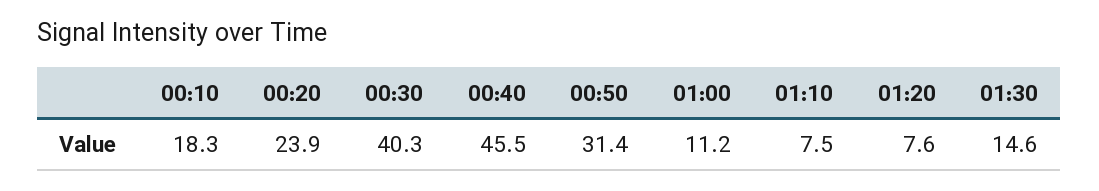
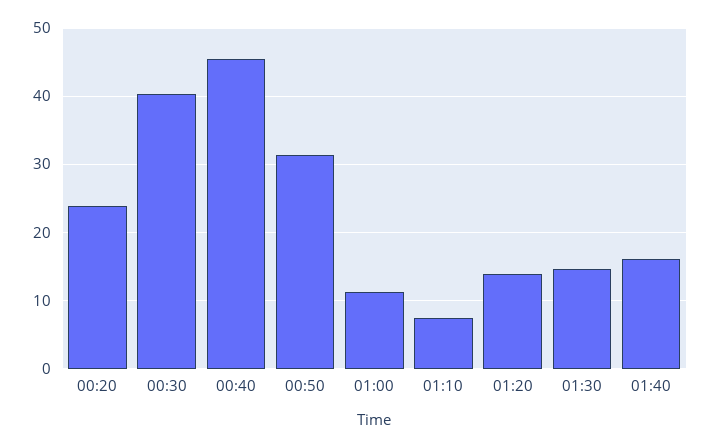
00:10: 18.3 -> none
01:20: 7.6 -> 14
01:40: none -> 16

